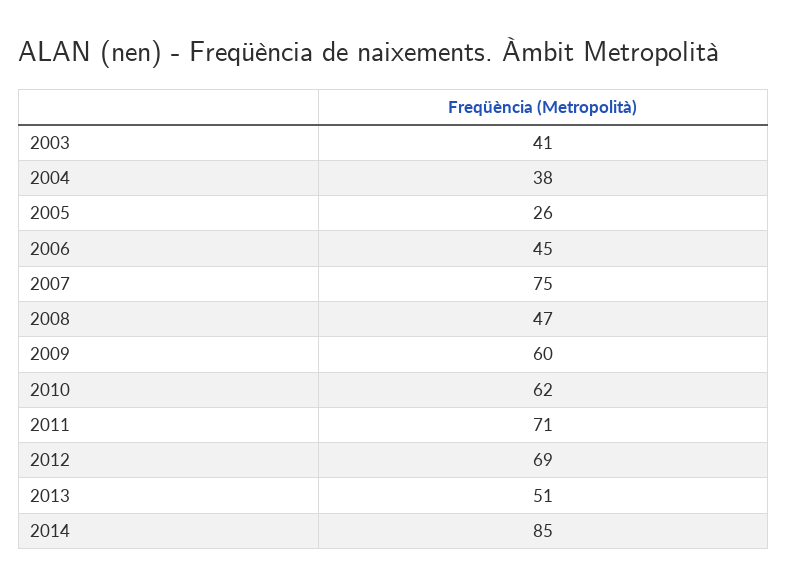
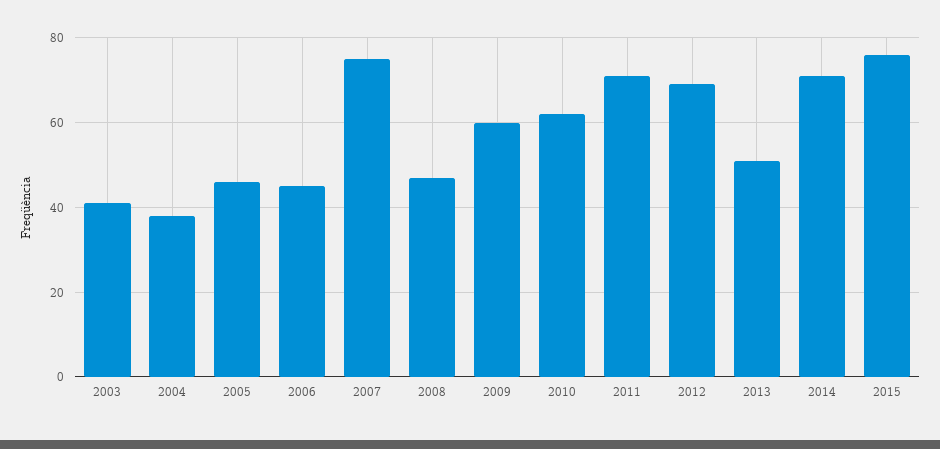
2005: 26 -> 45
2014: 85 -> 70
2015: none -> 75

